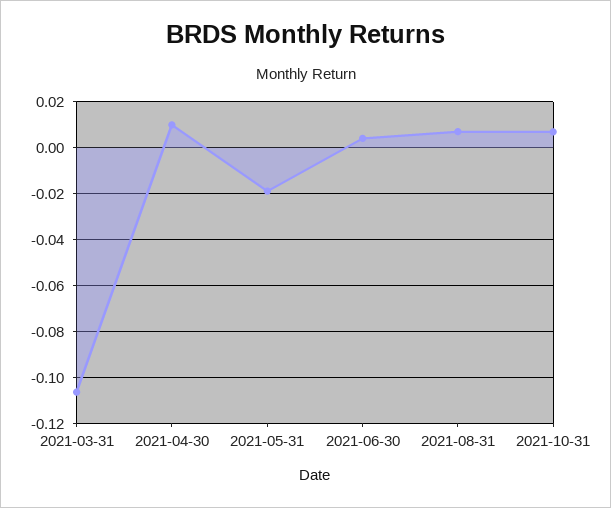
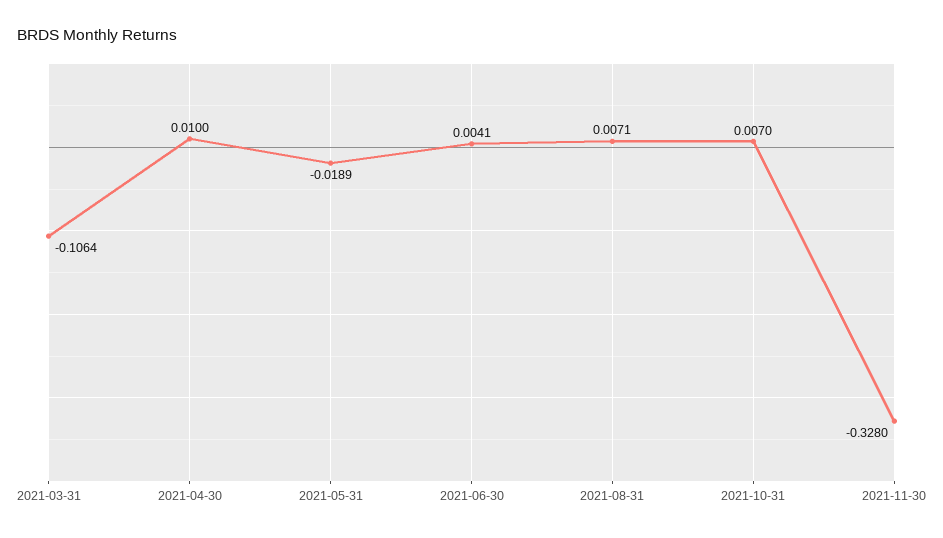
2021-11-30: none -> -0.328

